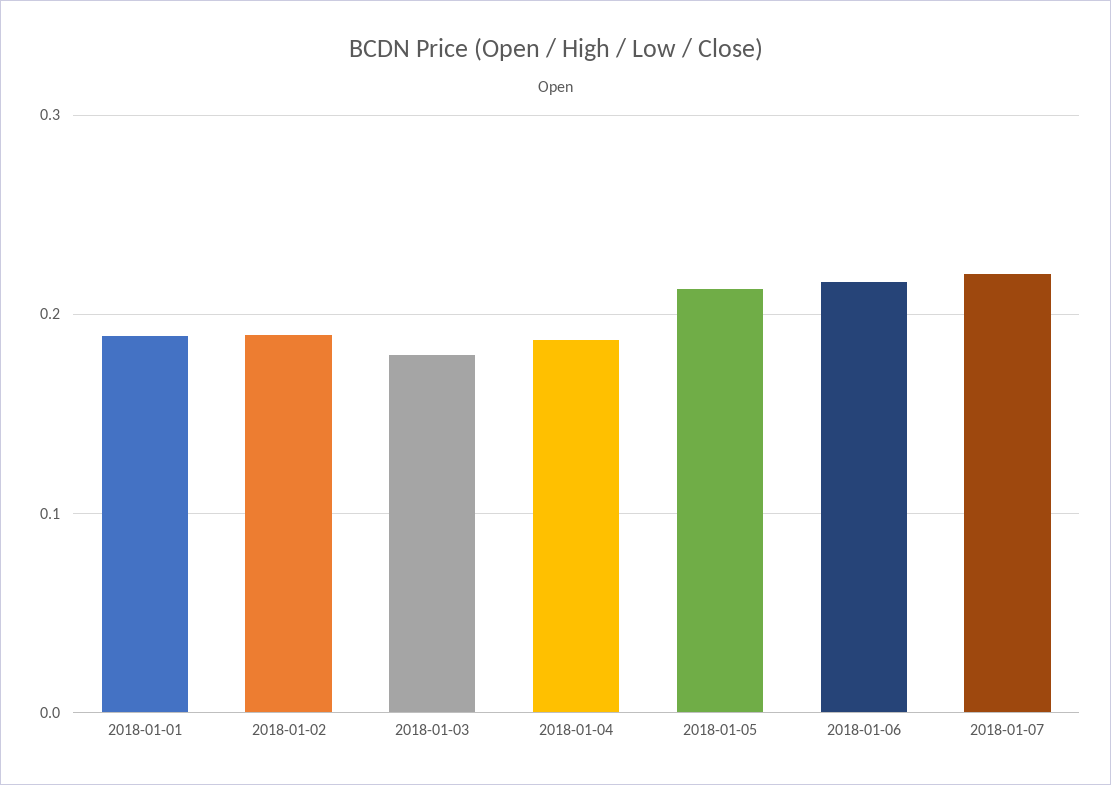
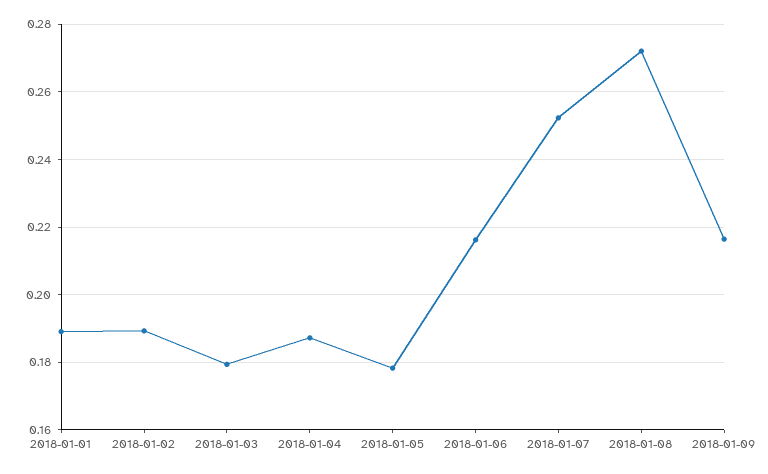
2018-01-05: 0.21 -> 0.178
2018-01-07: 0.22 -> 0.252
2018-01-08: none -> 0.272
2018-01-09: none -> 0.216

